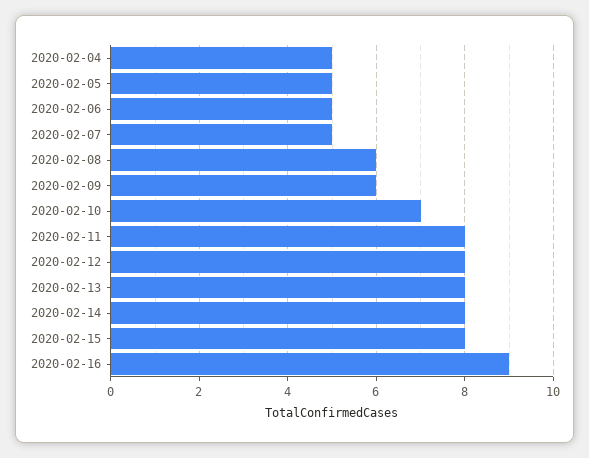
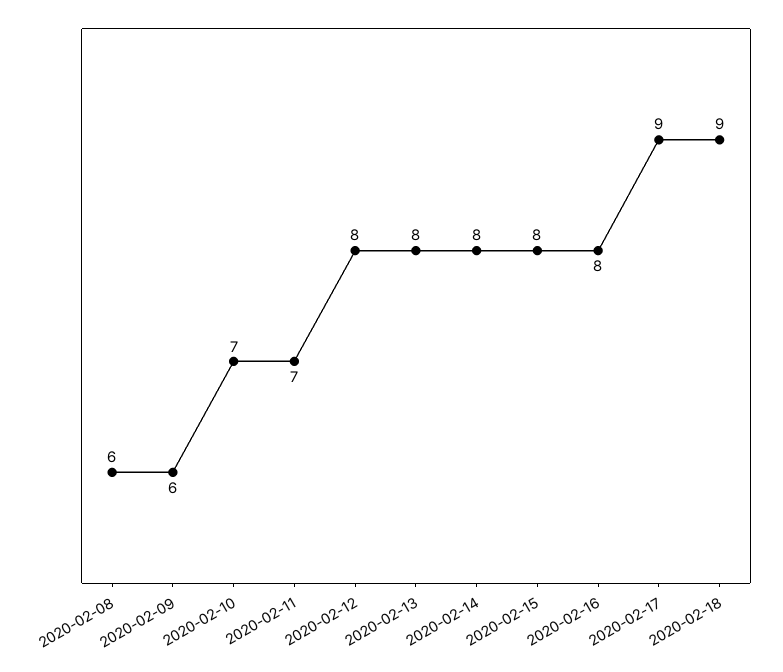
2020-02-04: 5 -> none
2020-02-05: 5 -> none
2020-02-06: 5 -> none
2020-02-07: 5 -> none
2020-02-11: 8 -> 7
2020-02-16: 9 -> 8
2020-02-17: none -> 9
2020-02-18: none -> 9

